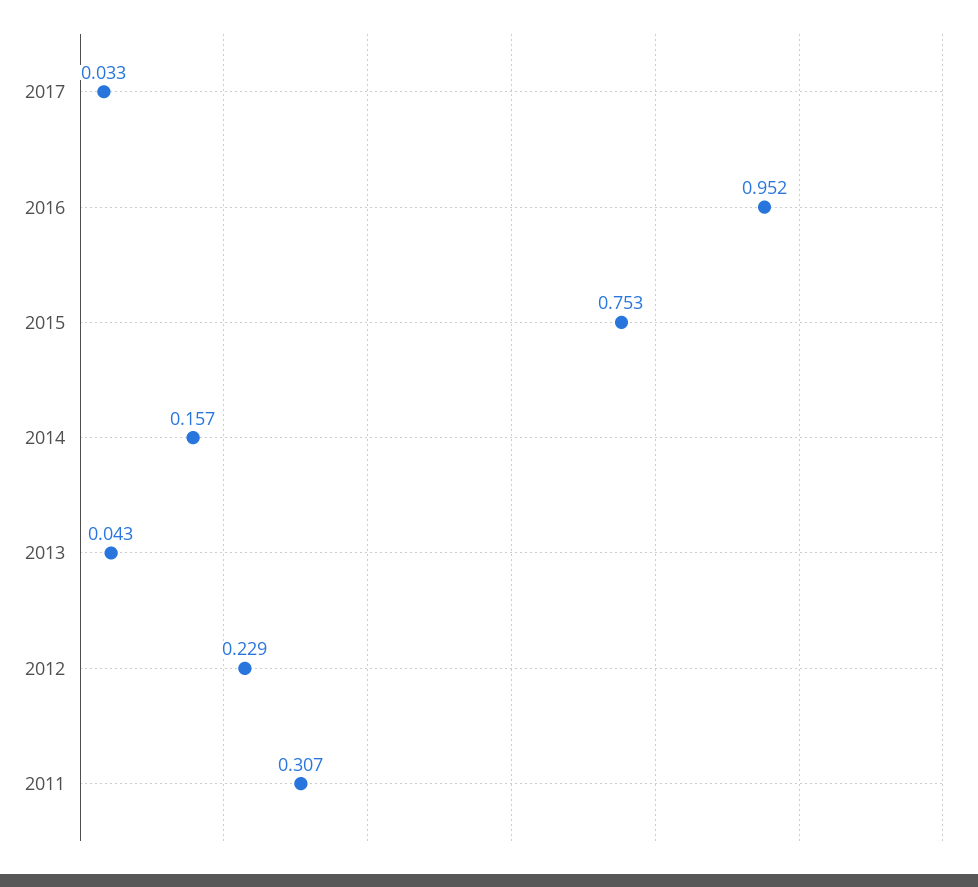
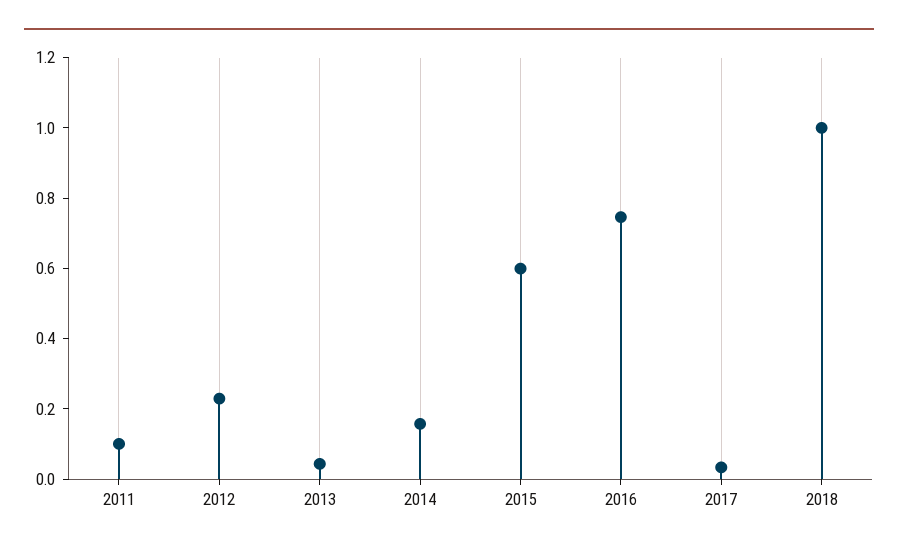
2016: 0.952 -> 0.75
2015: 0.753 -> 0.6
2011: 0.307 -> 0.1
2018: none -> 1

